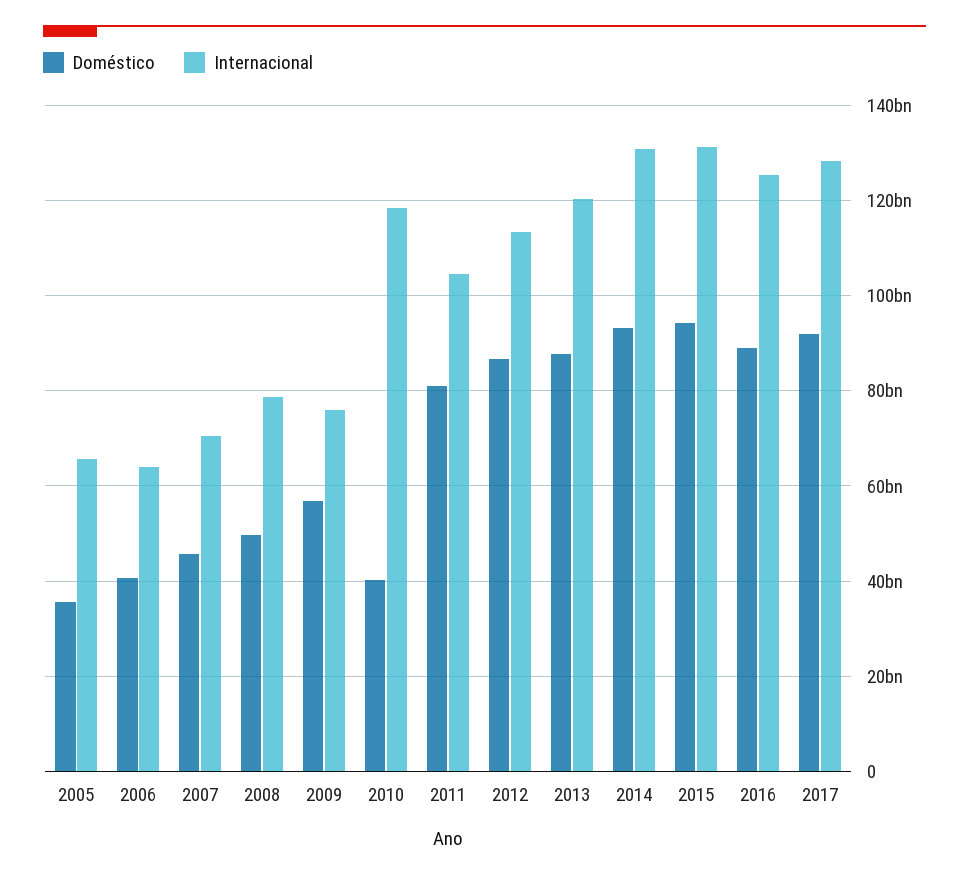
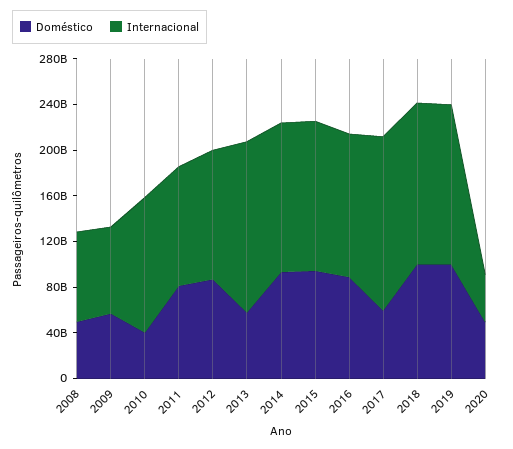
Doméstico, 2005: 36000000000 -> none
Internacional, 2005: 66000000000 -> none
Doméstico, 2006: 40000000000 -> none
Internacional, 2006: 64000000000 -> none
Doméstico, 2007: 46000000000 -> none
Internacional, 2007: 70000000000 -> none
Doméstico, 2013: 88000000000 -> 60000000000
Internacional, 2013: 120000000000 -> 150000000000
Doméstico, 2017: 92000000000 -> 60000000000
Internacional, 2017: 128000000000 -> 150000000000
Doméstico, 2018: none -> 100000000000
Internacional, 2018: none -> 140000000000
Doméstico, 2019: none -> 100000000000
Internacional, 2019: none -> 140000000000
Doméstico, 2020: none -> 50000000000
Internacional, 2020: none -> 40000000000

